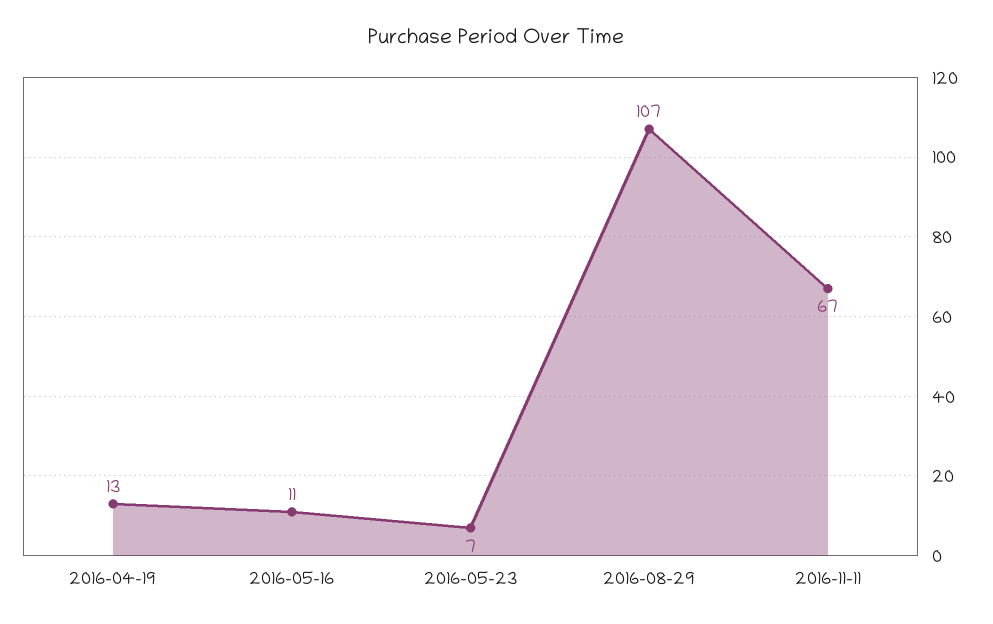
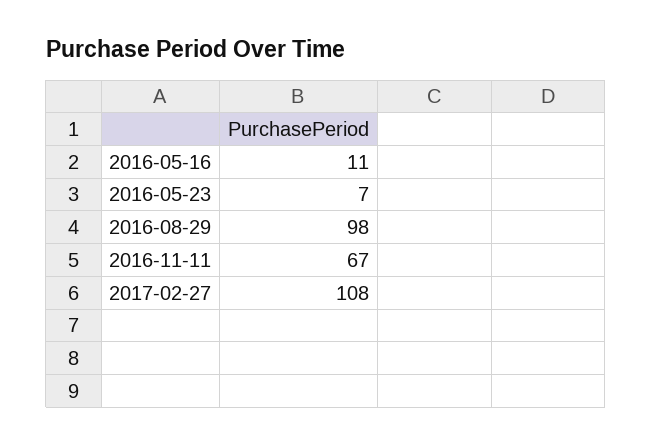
2016-04-19: 13 -> none
2016-08-29: 107 -> 98
2017-02-27: none -> 108

